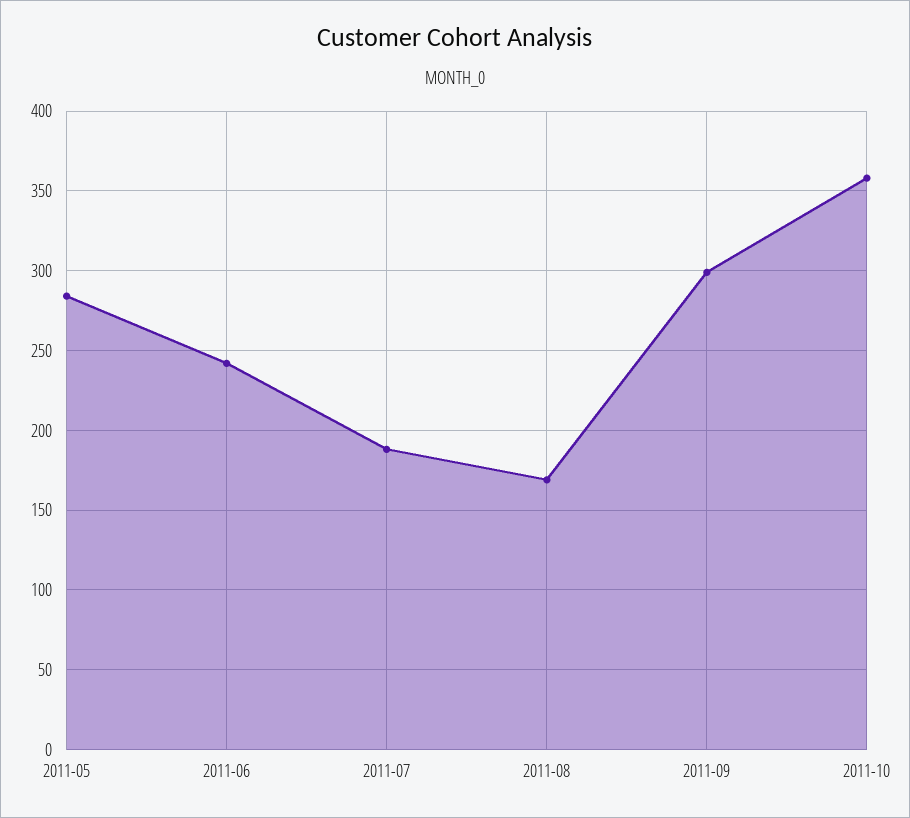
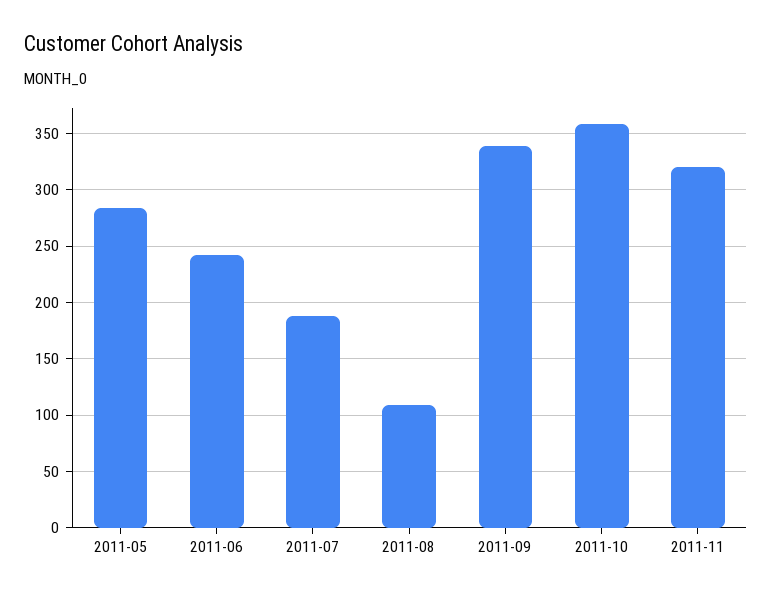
2011-08: 170 -> 110
2011-09: 300 -> 340
2011-11: none -> 320

